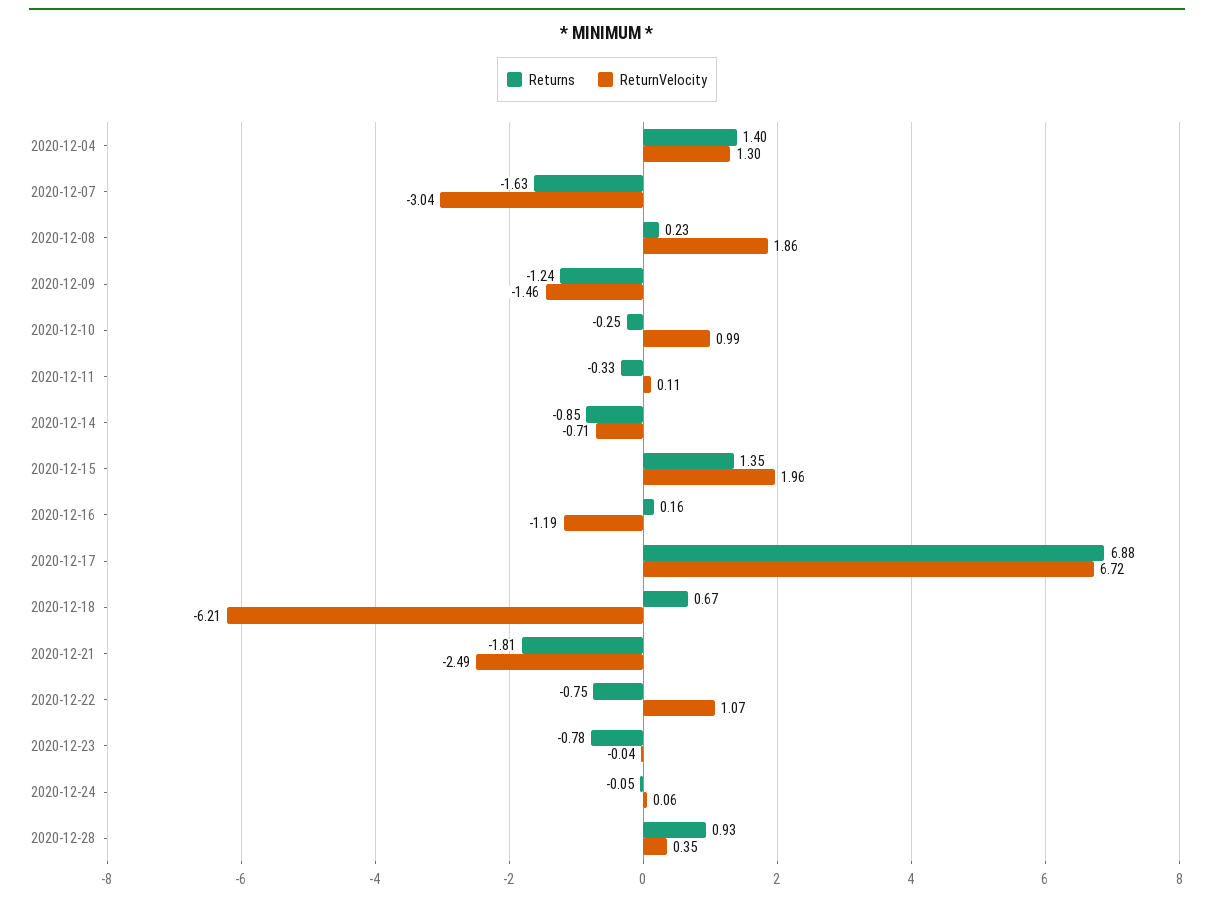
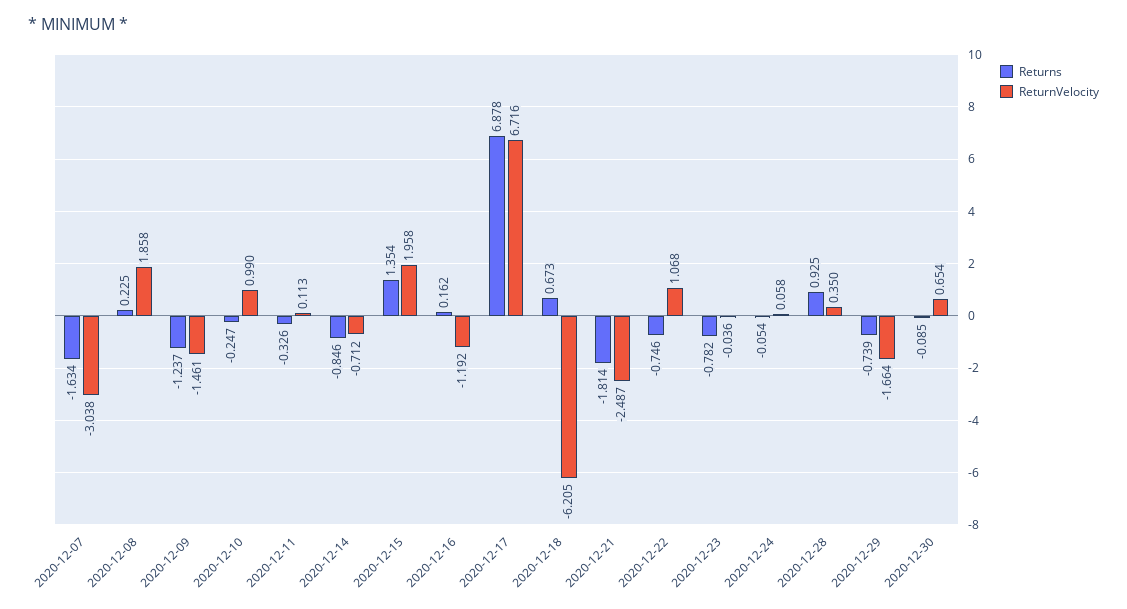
Returns, 2020-12-04: 1.4 -> none
ReturnVelocity, 2020-12-04: 1.3 -> none
Returns, 2020-12-29: none -> -0.739
ReturnVelocity, 2020-12-29: none -> -1.664
Returns, 2020-12-30: none -> -0.085
ReturnVelocity, 2020-12-30: none -> 0.654

